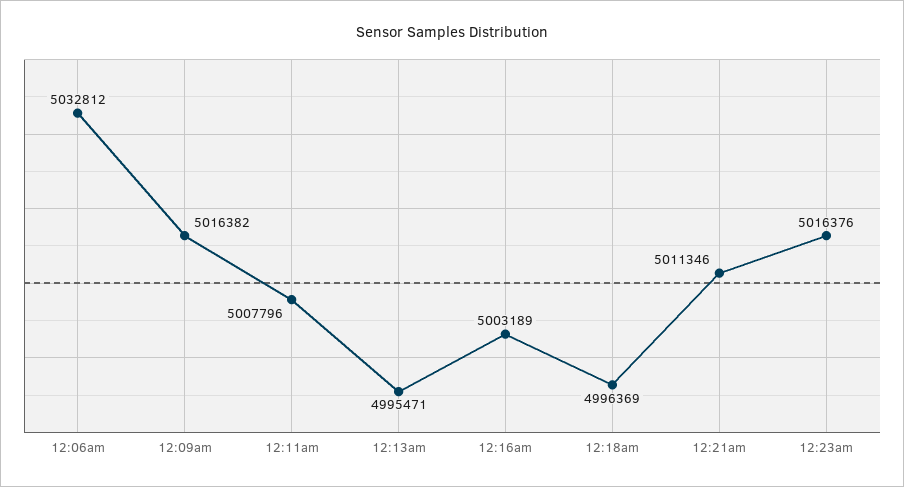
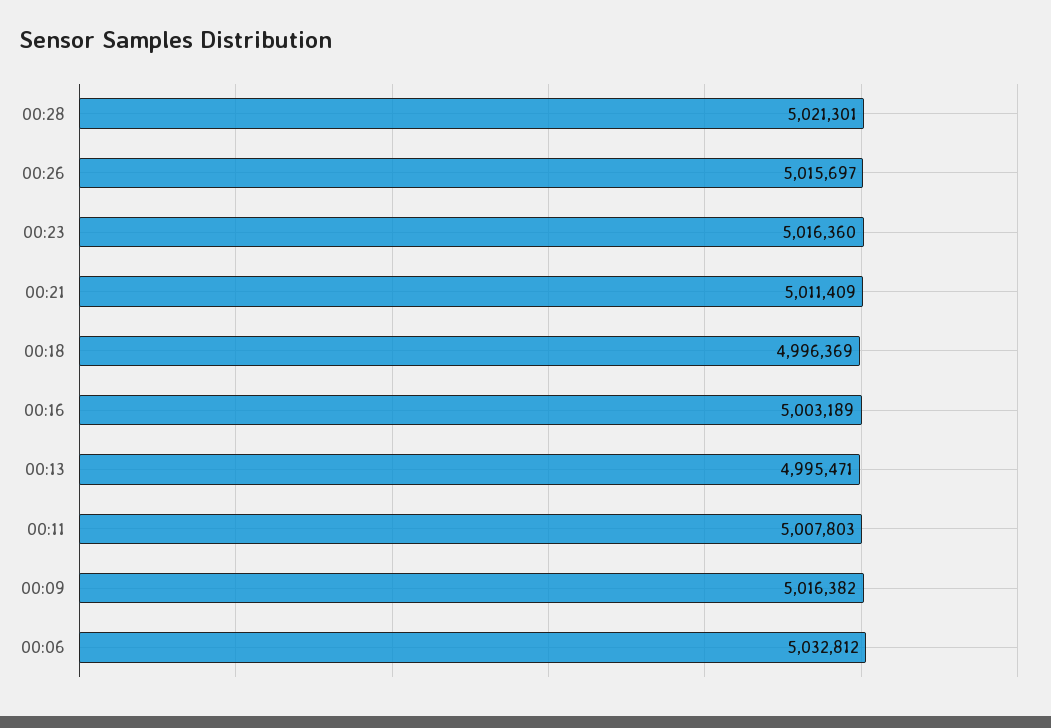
12:11am: 5007796 -> 5007803
12:21am: 5011346 -> 5011409
12:23am: 5016376 -> 5016360
00:28: none -> 5021301
00:26: none -> 5015697

